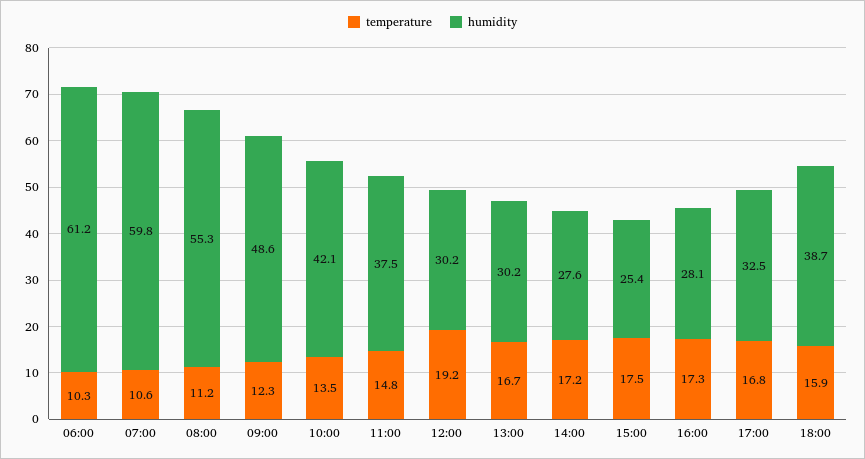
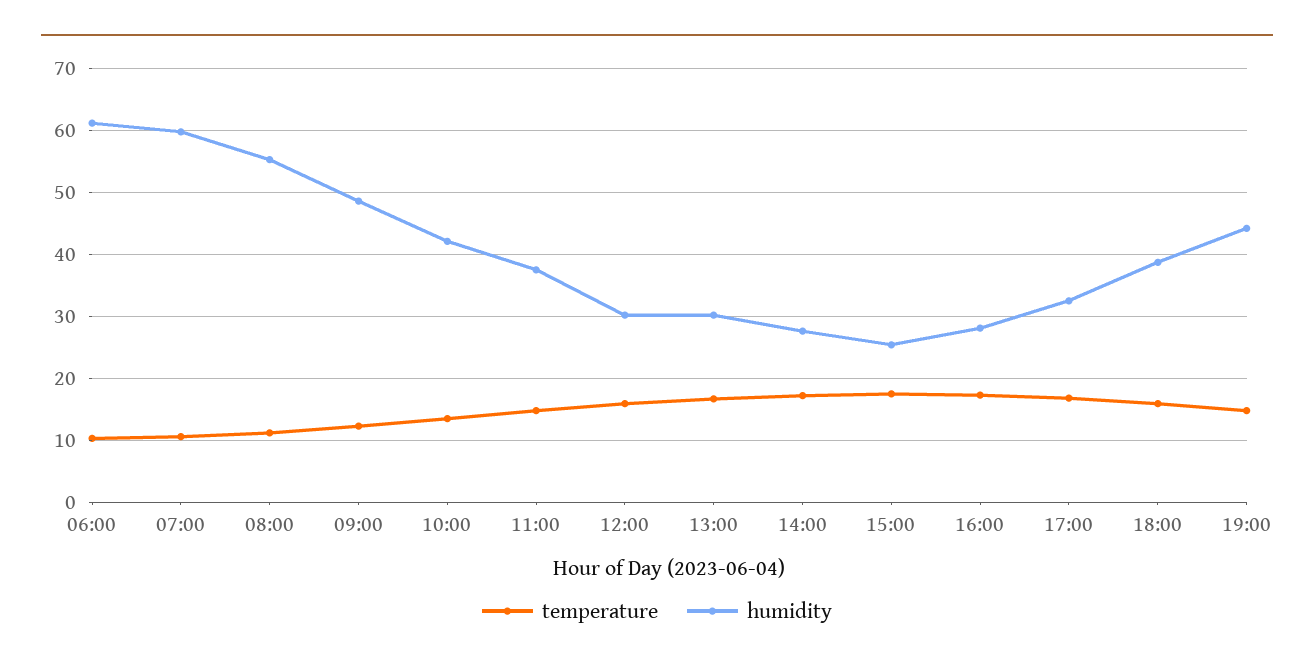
temperature, 12:00: 19.2 -> 16
temperature, 19:00: none -> 15
humidity, 19:00: none -> 44

